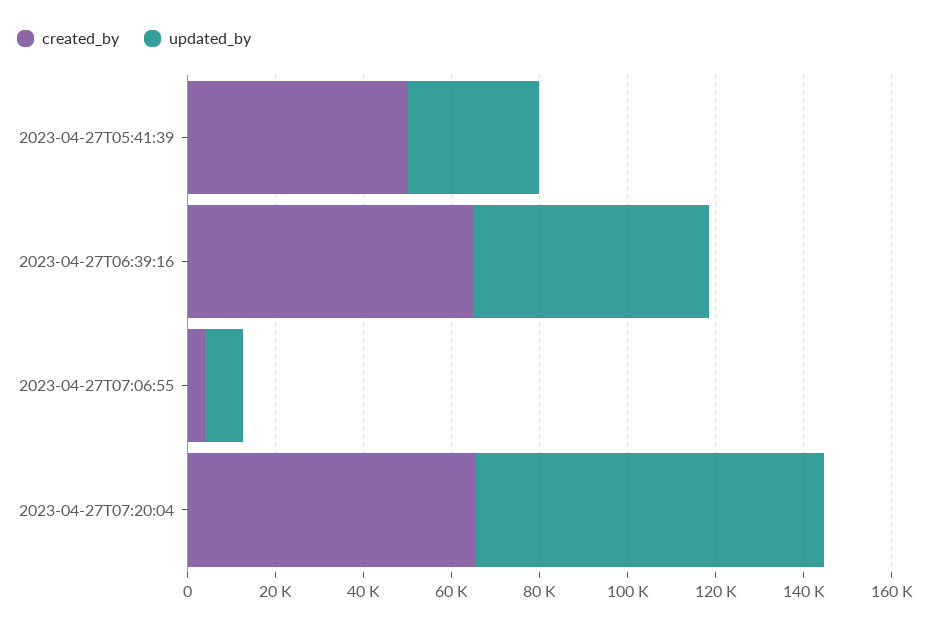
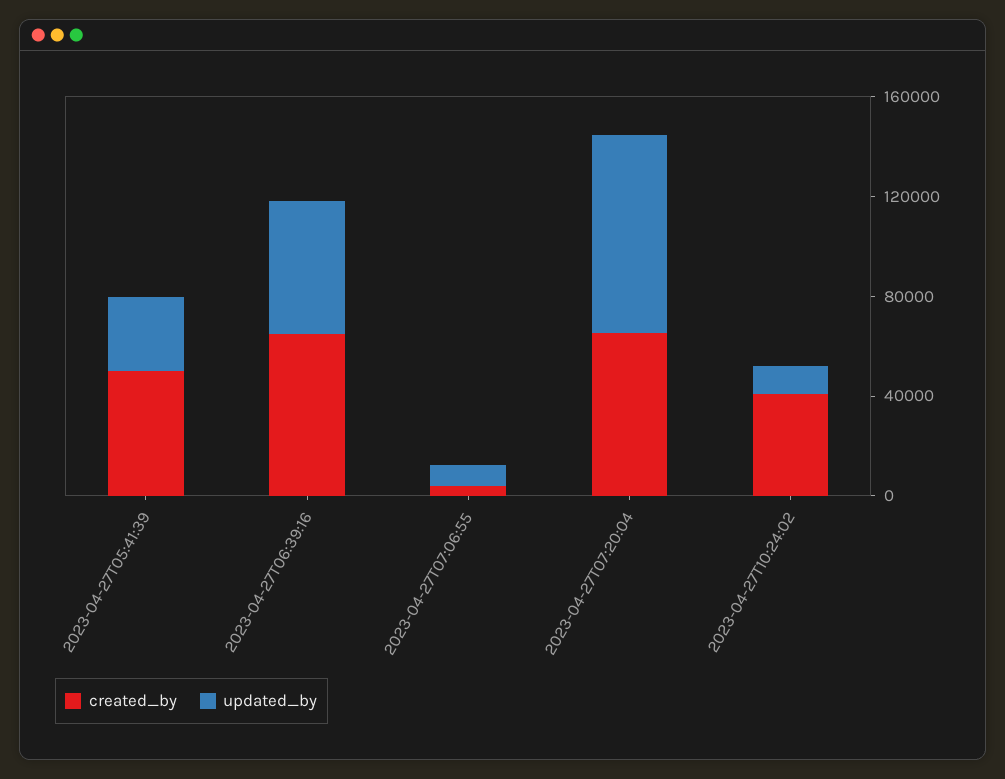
created_by, 2023-04-27T10:24:02: none -> 40000
updated_by, 2023-04-27T10:24:02: none -> 10000

